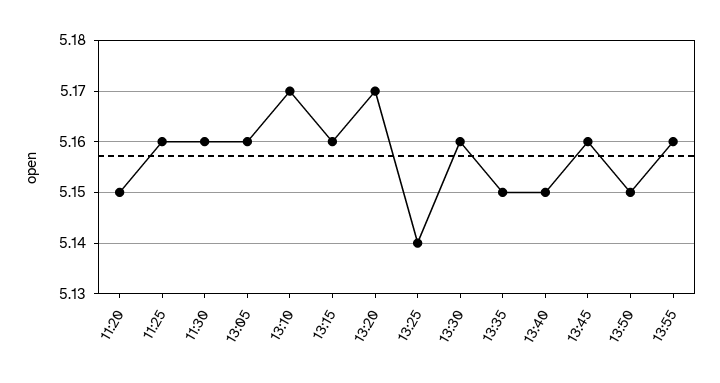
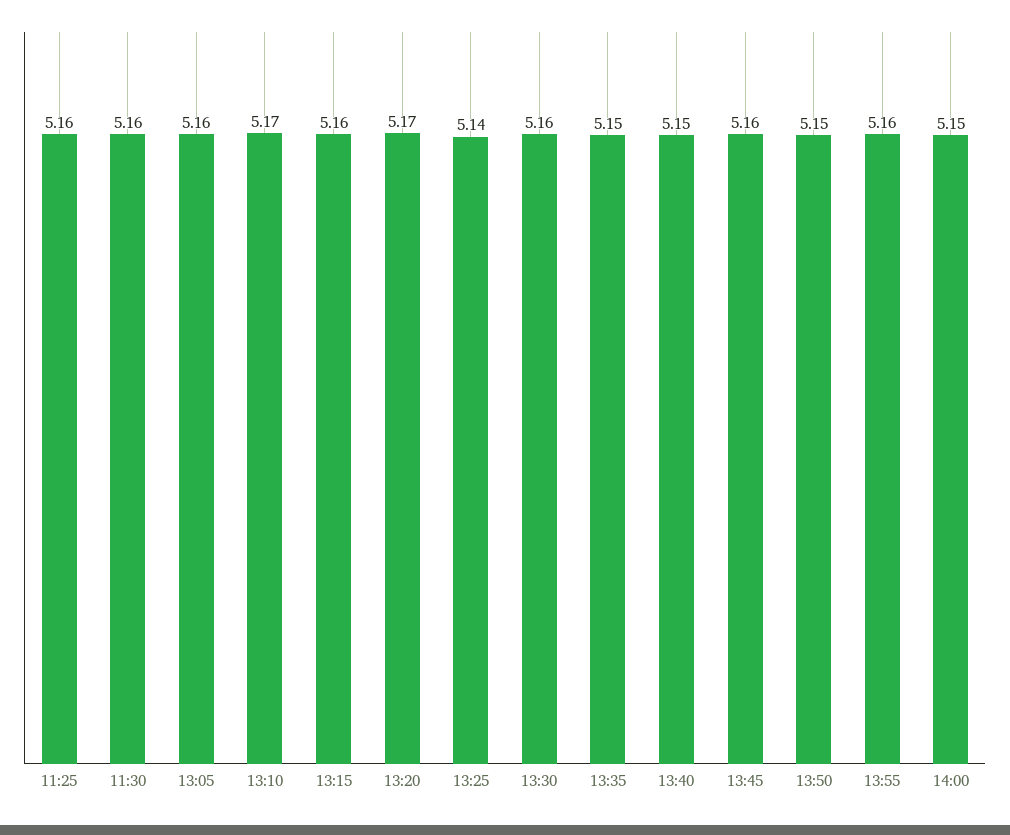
11:20: 5.15 -> none
14:00: none -> 5.15

